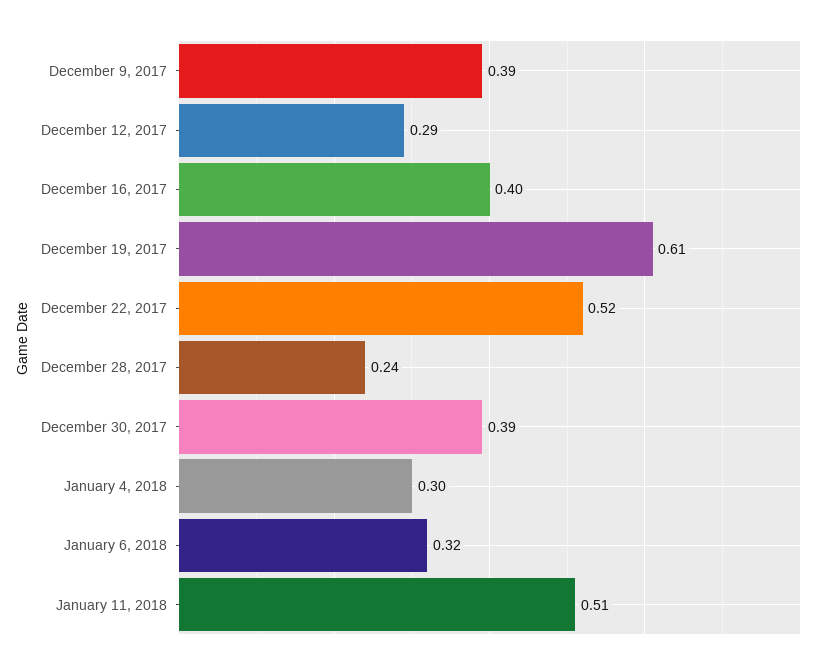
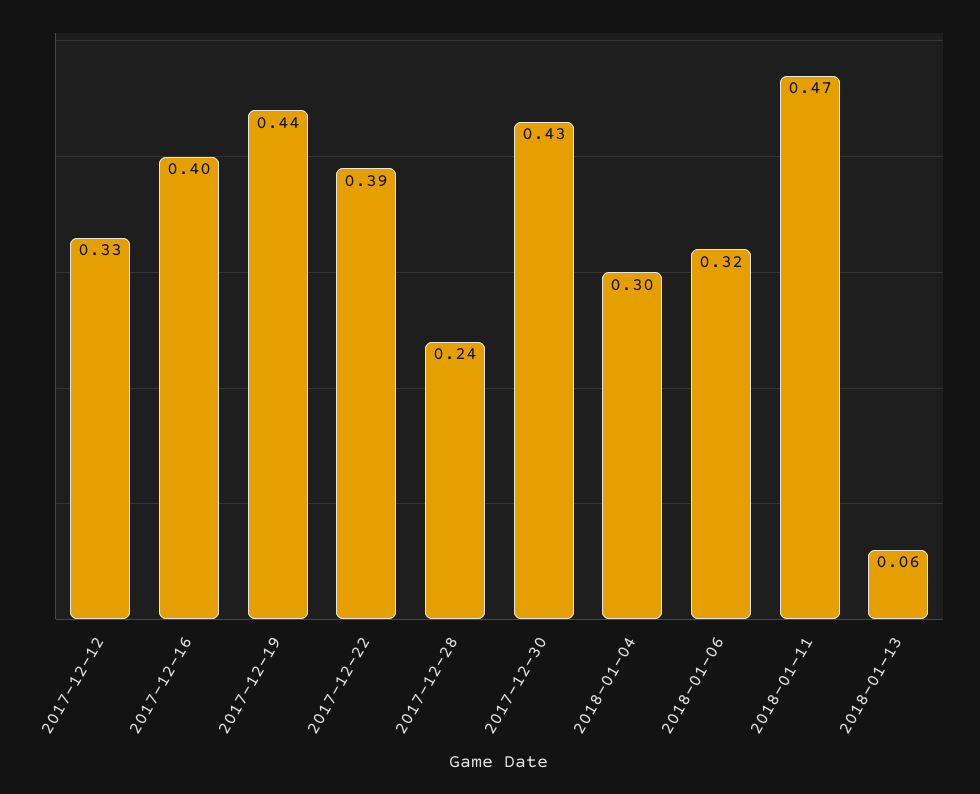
December 9, 2017: 0.39 -> none
December 12, 2017: 0.29 -> 0.33
December 19, 2017: 0.61 -> 0.44
December 22, 2017: 0.52 -> 0.39
December 30, 2017: 0.39 -> 0.43
January 11, 2018: 0.51 -> 0.47
2018-01-13: none -> 0.06

